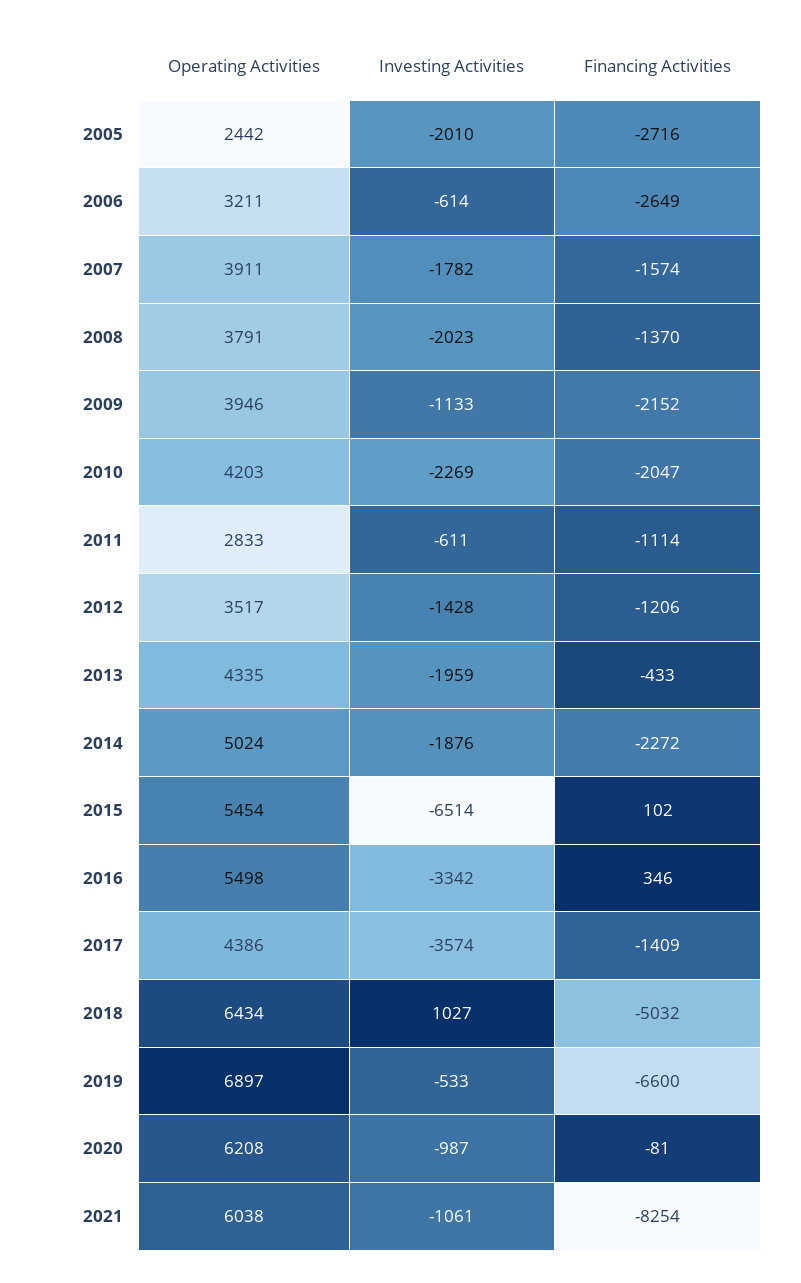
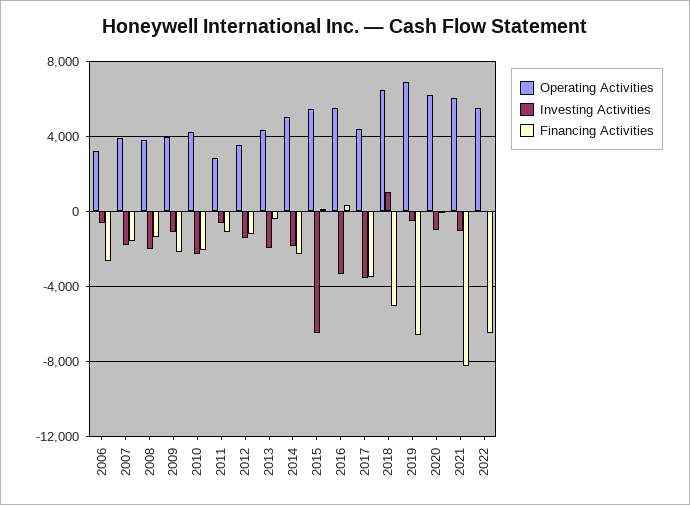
Operating Activities, 2005: 2442 -> none
Investing Activities, 2005: -2010 -> none
Financing Activities, 2005: -2716 -> none
Financing Activities, 2017: -1409 -> -3500
Operating Activities, 2022: none -> 5500
Investing Activities, 2022: none -> 0
Financing Activities, 2022: none -> -6500

